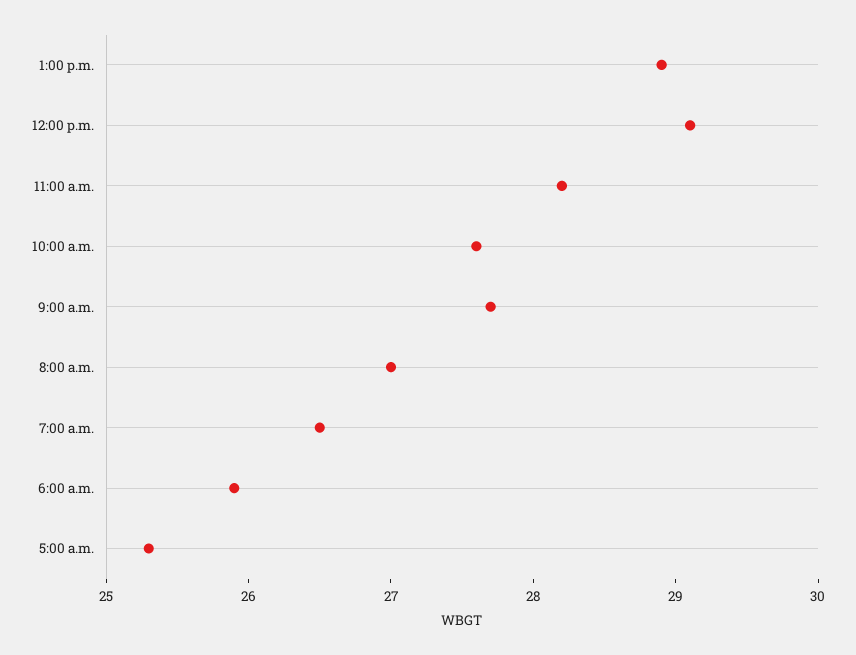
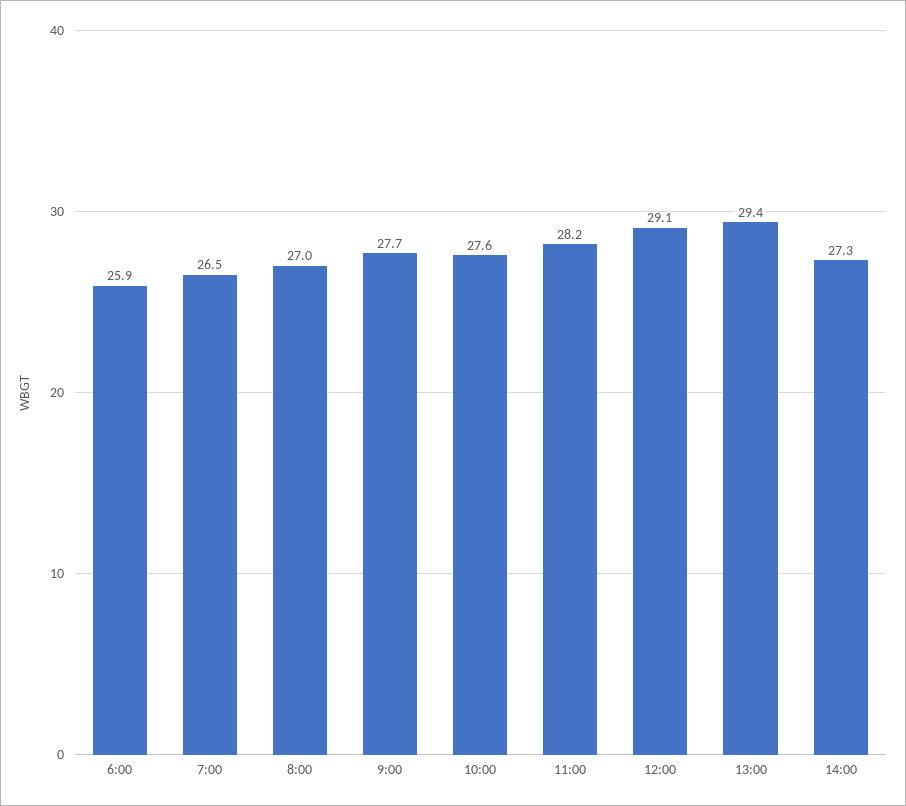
1:00 p.m.: 28.9 -> 29.4
5:00 a.m.: 25.3 -> none
14:00: none -> 27.3

